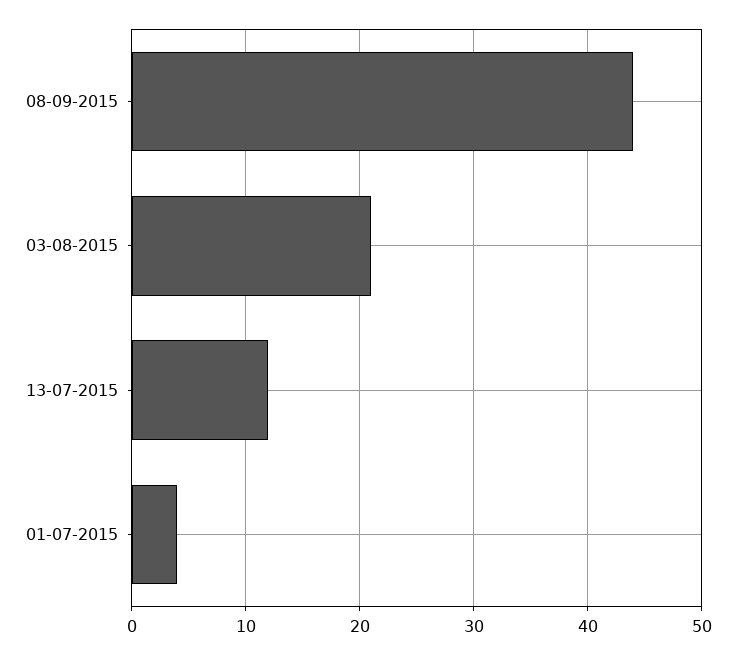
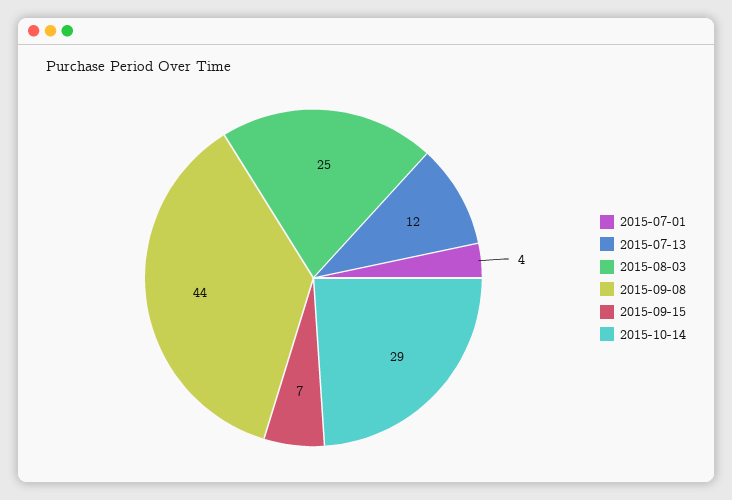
03-08-2015: 21 -> 25
2015-09-15: none -> 7
2015-10-14: none -> 29

